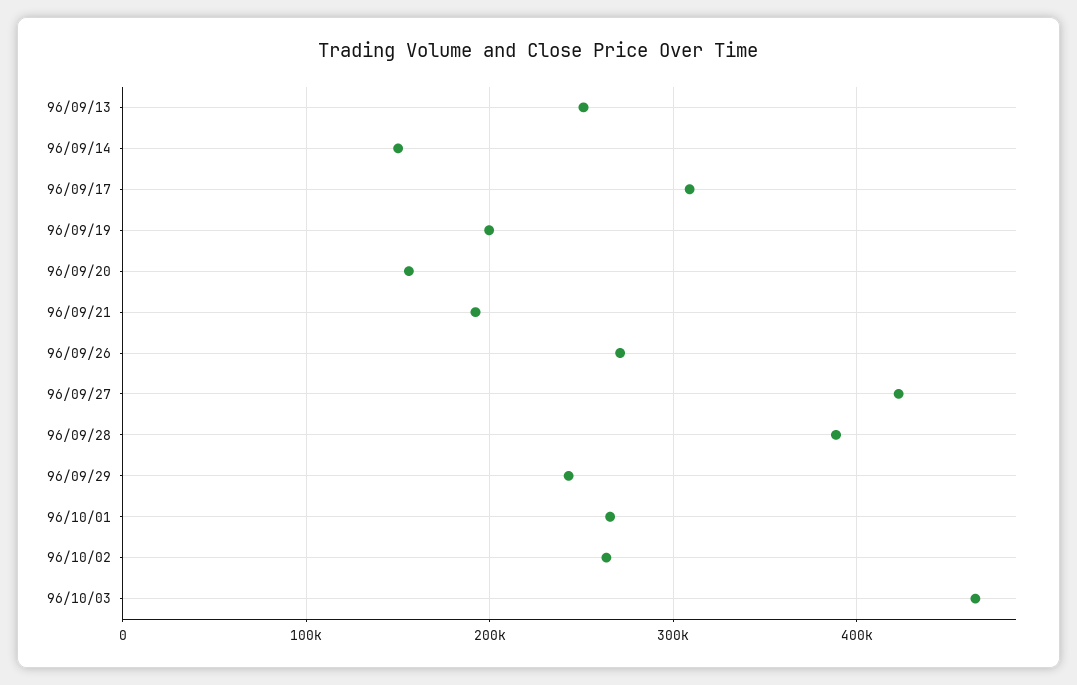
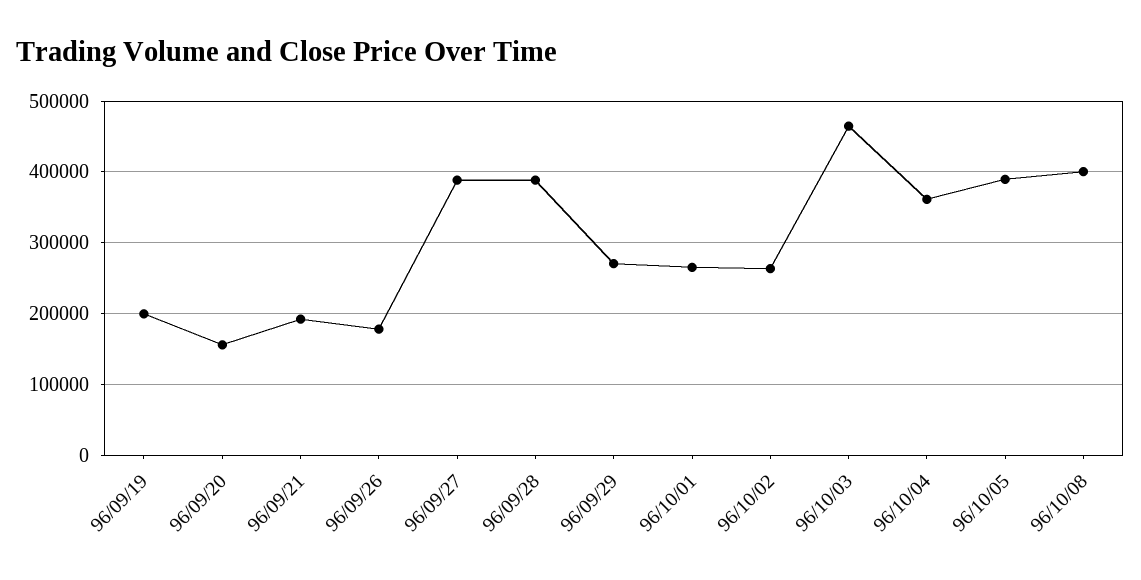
96/09/13: 250000 -> none
96/09/14: 150000 -> none
96/09/17: 310000 -> none
96/09/26: 270000 -> 180000
96/09/27: 420000 -> 390000
96/09/29: 240000 -> 270000
96/10/04: none -> 360000
96/10/05: none -> 390000
96/10/08: none -> 400000

